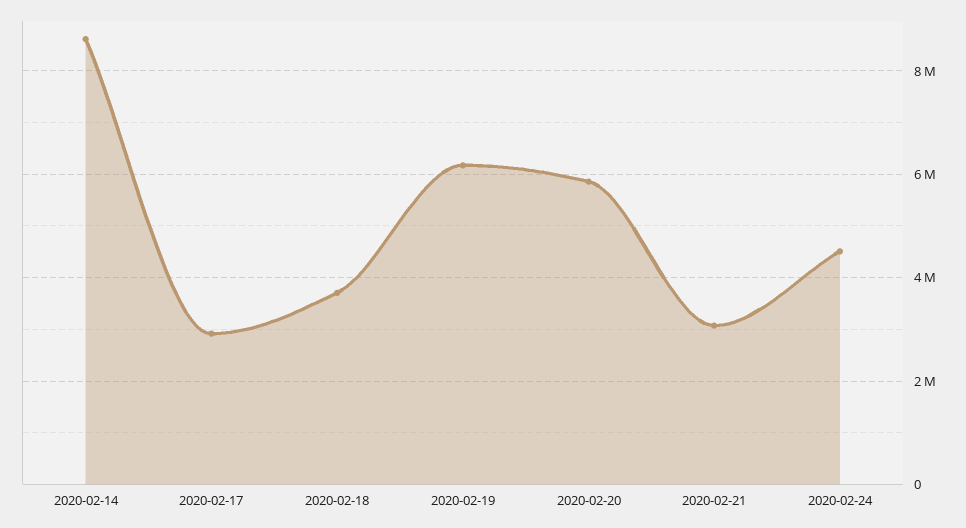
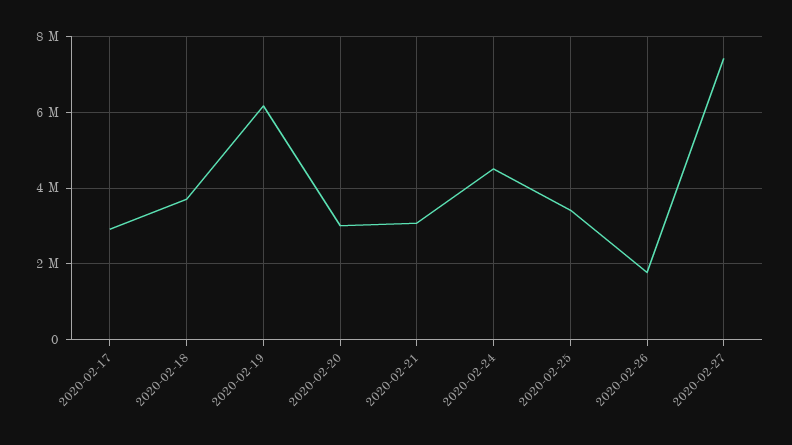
2020-02-14: 8600000 -> none
2020-02-20: 5800000 -> 3000000
2020-02-25: none -> 3400000
2020-02-26: none -> 1800000
2020-02-27: none -> 7400000

